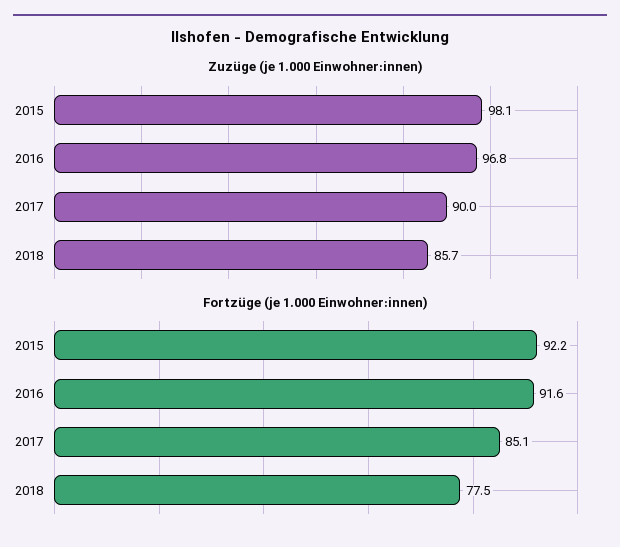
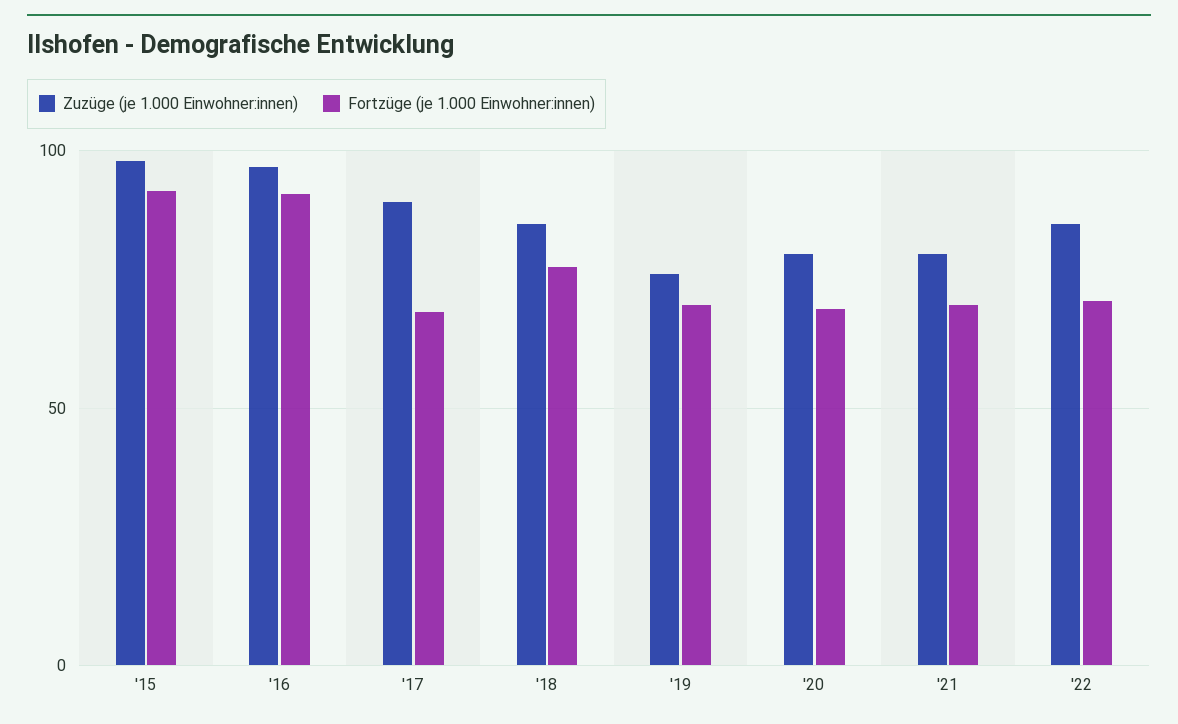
Fortzüge (je 1.000 Einwohner:innen), 2017: 85.1 -> 70
Zuzüge (je 1.000 Einwohner:innen), '19: none -> 75
Fortzüge (je 1.000 Einwohner:innen), '19: none -> 70
Zuzüge (je 1.000 Einwohner:innen), '20: none -> 80
Fortzüge (je 1.000 Einwohner:innen), '20: none -> 70
Zuzüge (je 1.000 Einwohner:innen), '21: none -> 80
Fortzüge (je 1.000 Einwohner:innen), '21: none -> 70
Zuzüge (je 1.000 Einwohner:innen), '22: none -> 85
Fortzüge (je 1.000 Einwohner:innen), '22: none -> 70

